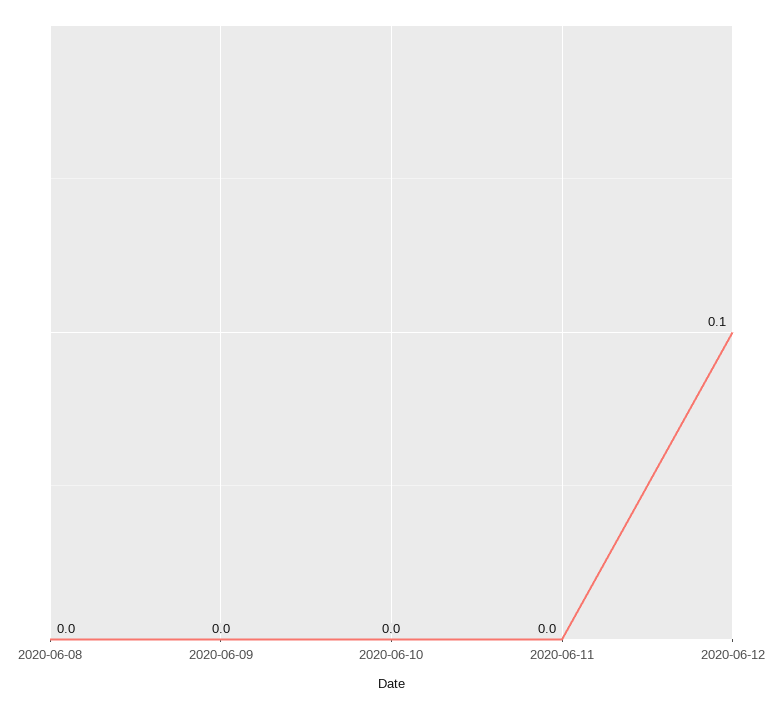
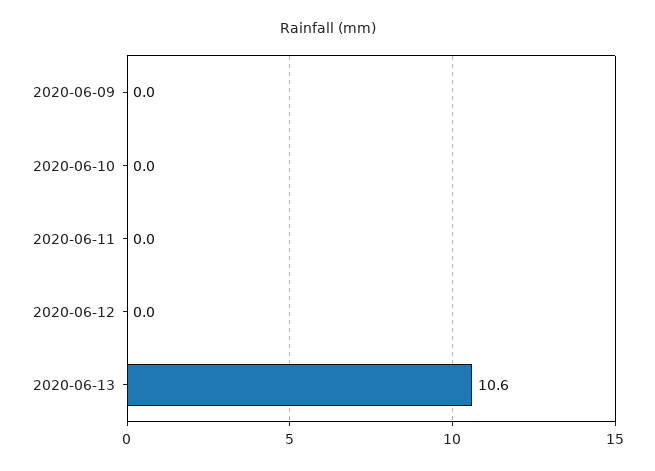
2020-06-08: 0 -> none
2020-06-12: 0.1 -> 0
2020-06-13: none -> 10.6

